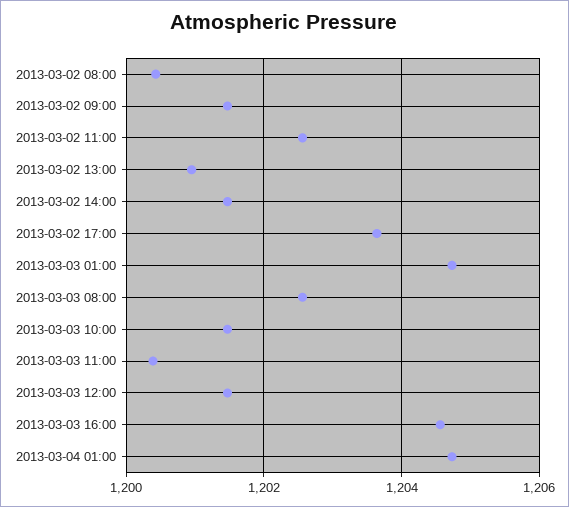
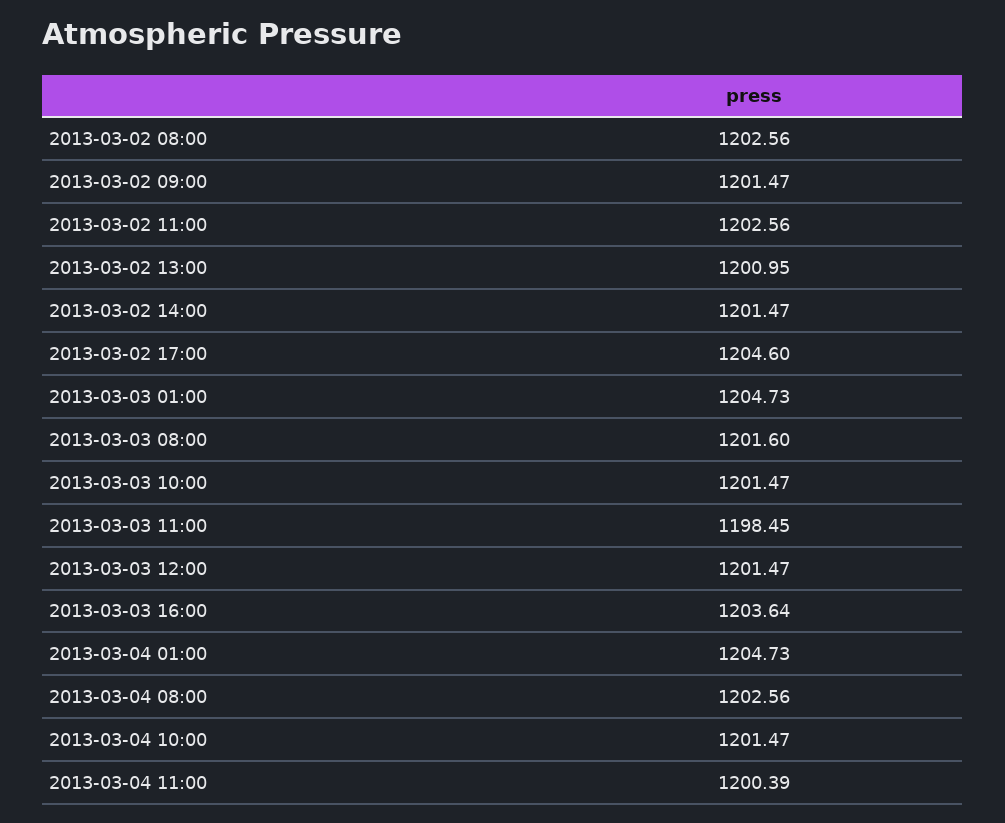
2013-03-02 08:00: 1200.4 -> 1202.56
2013-03-02 17:00: 1203.6 -> 1204.6
2013-03-03 08:00: 1202.6 -> 1201.6
2013-03-03 11:00: 1200.4 -> 1198.45
2013-03-03 16:00: 1204.6 -> 1203.64
2013-03-04 08:00: none -> 1202.56
2013-03-04 10:00: none -> 1201.47
2013-03-04 11:00: none -> 1200.39

